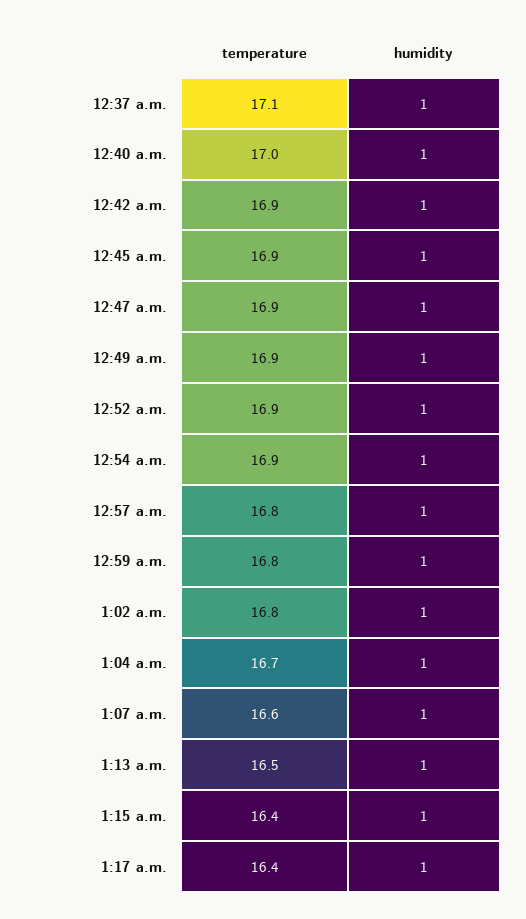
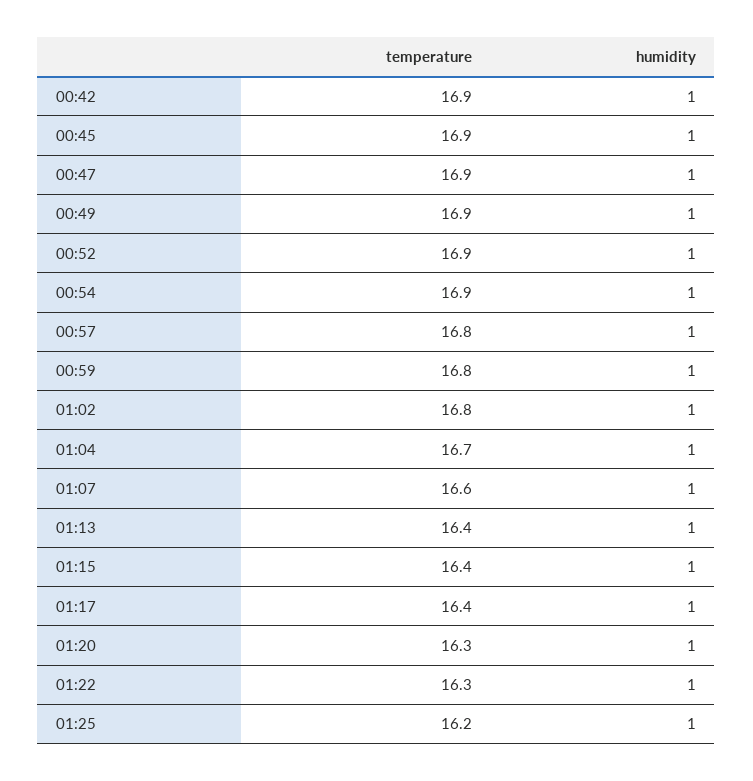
temperature, 12:37 a.m.: 17.1 -> none
humidity, 12:37 a.m.: 1 -> none
temperature, 12:40 a.m.: 17 -> none
humidity, 12:40 a.m.: 1 -> none
temperature, 1:13 a.m.: 16.5 -> 16.4
temperature, 01:20: none -> 16.3
humidity, 01:20: none -> 1
temperature, 01:22: none -> 16.3
humidity, 01:22: none -> 1
temperature, 01:25: none -> 16.2
humidity, 01:25: none -> 1

